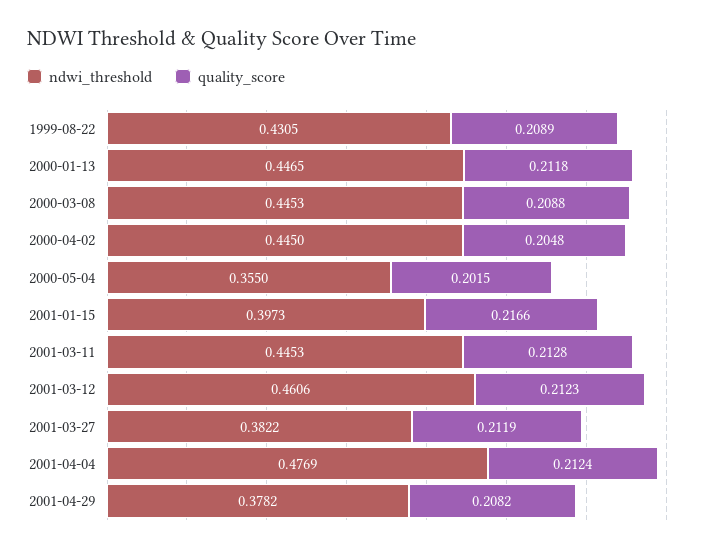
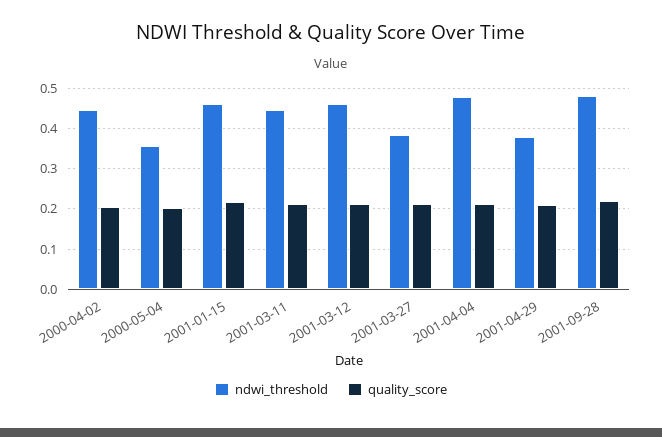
ndwi_threshold, 1999-08-22: 0.4305 -> none
quality_score, 1999-08-22: 0.2089 -> none
ndwi_threshold, 2000-01-13: 0.4465 -> none
quality_score, 2000-01-13: 0.2118 -> none
ndwi_threshold, 2000-03-08: 0.4453 -> none
quality_score, 2000-03-08: 0.2088 -> none
ndwi_threshold, 2001-01-15: 0.3973 -> 0.46
ndwi_threshold, 2001-09-28: none -> 0.48
quality_score, 2001-09-28: none -> 0.22

